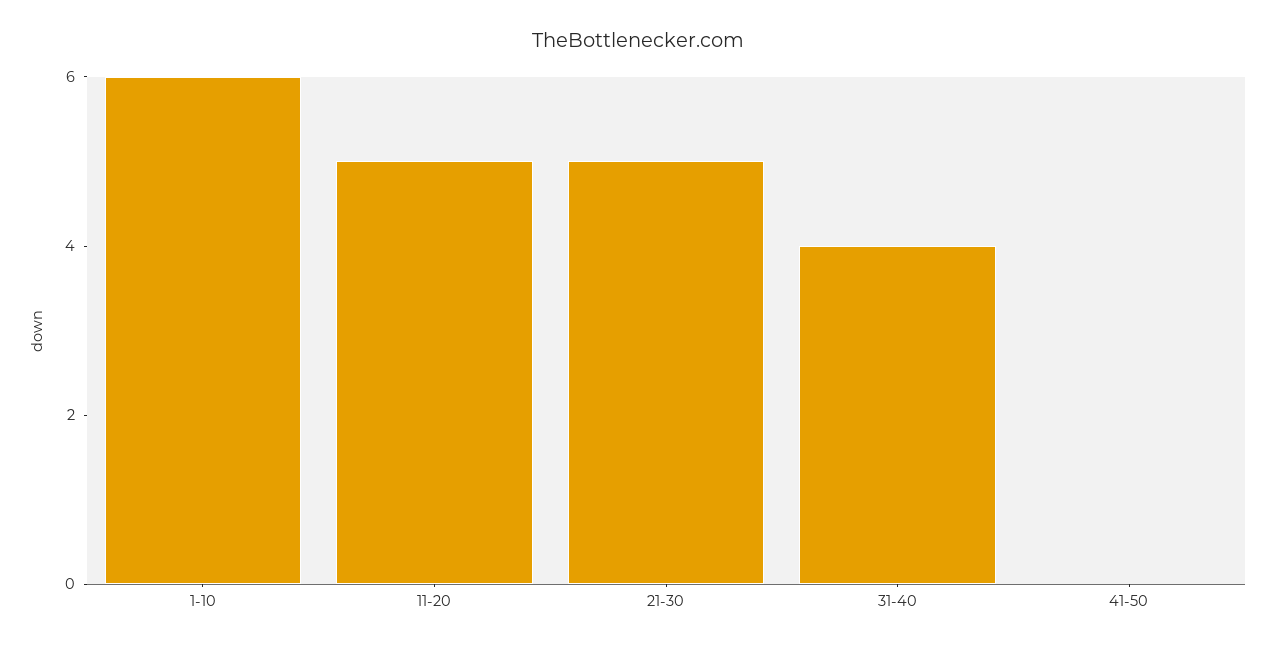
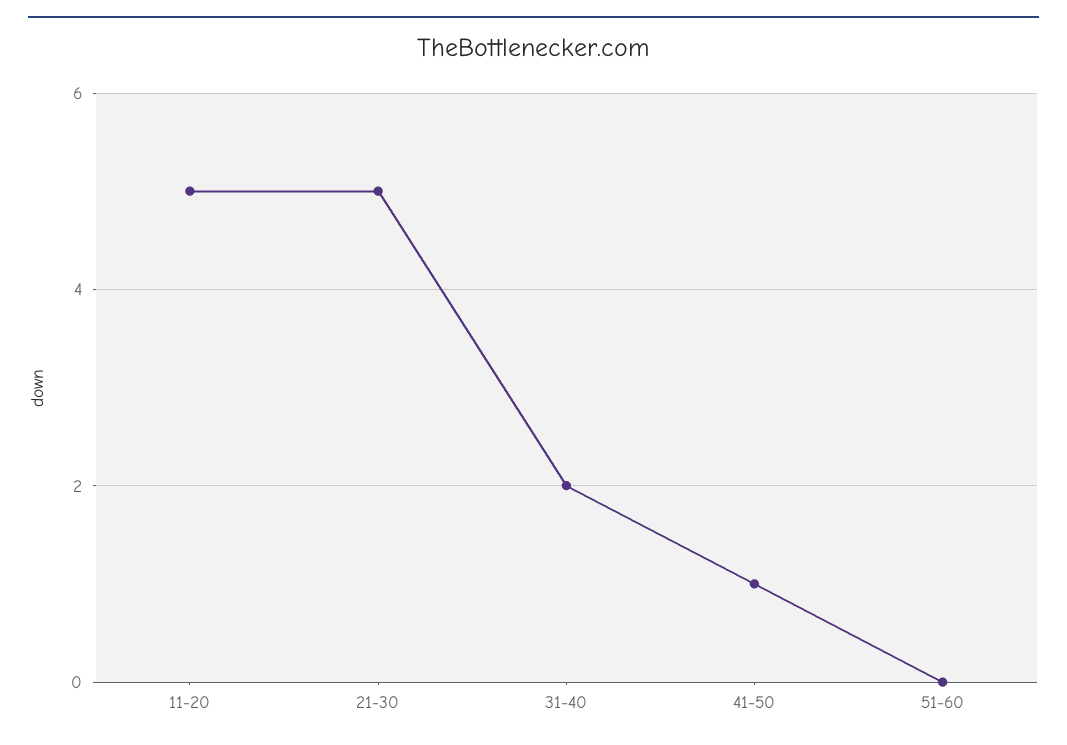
1-10: 6 -> none
31-40: 4 -> 2
41-50: 0 -> 1
51-60: none -> 0

